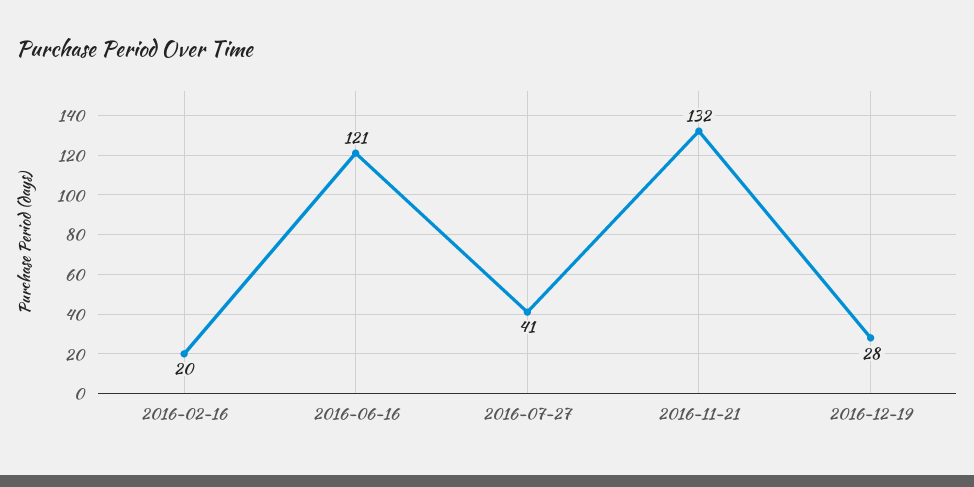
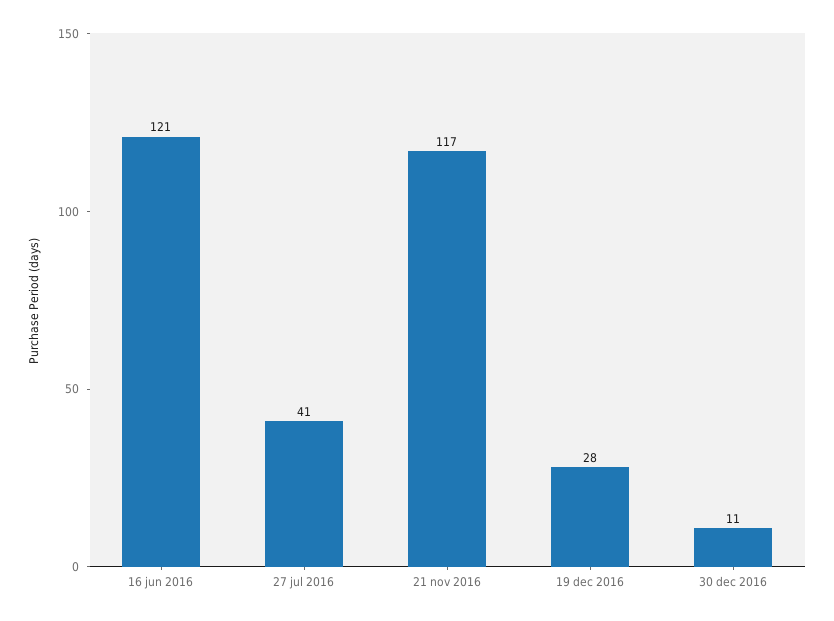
2016-02-16: 20 -> none
2016-11-21: 132 -> 117
30 dec 2016: none -> 11

